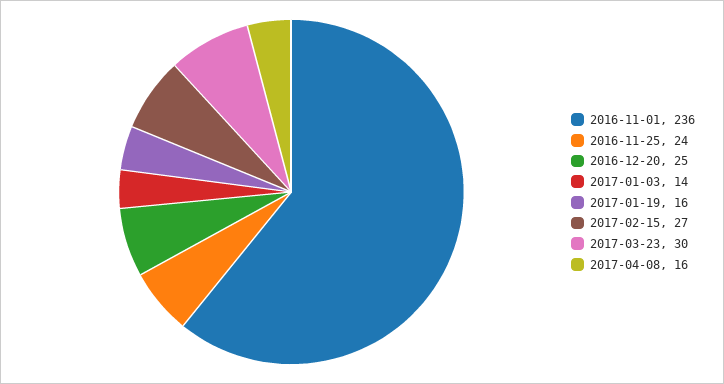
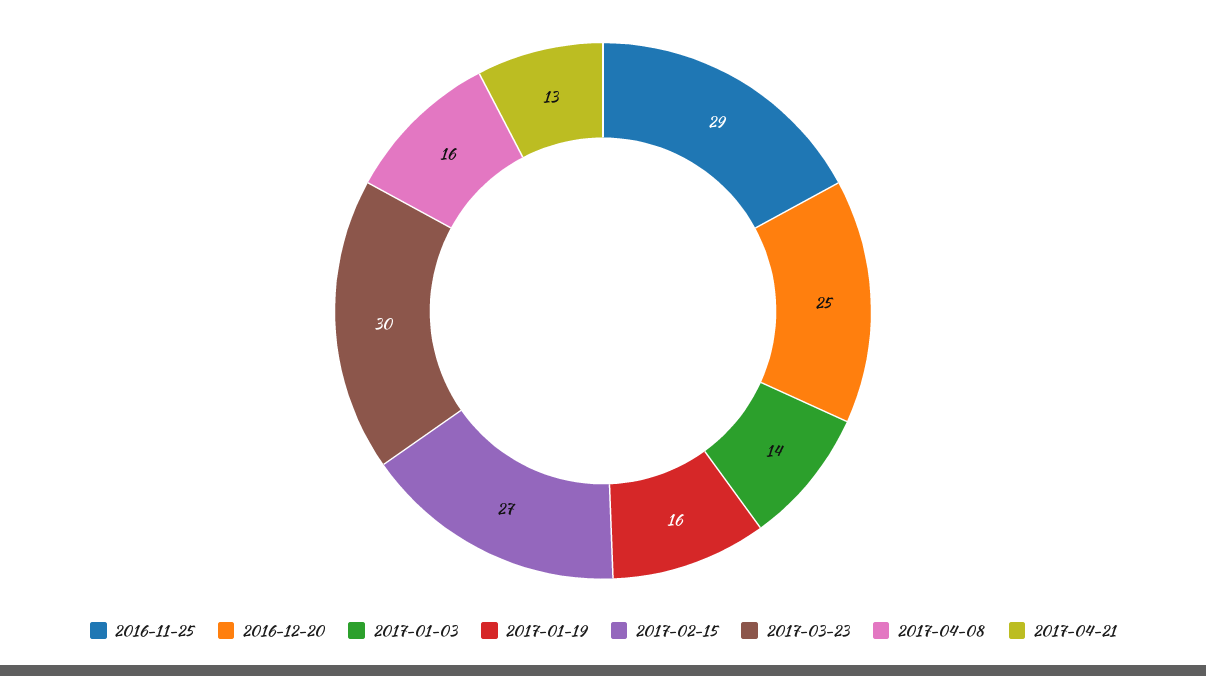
2016-11-01: 236 -> none
2016-11-25: 24 -> 29
2017-04-21: none -> 13

